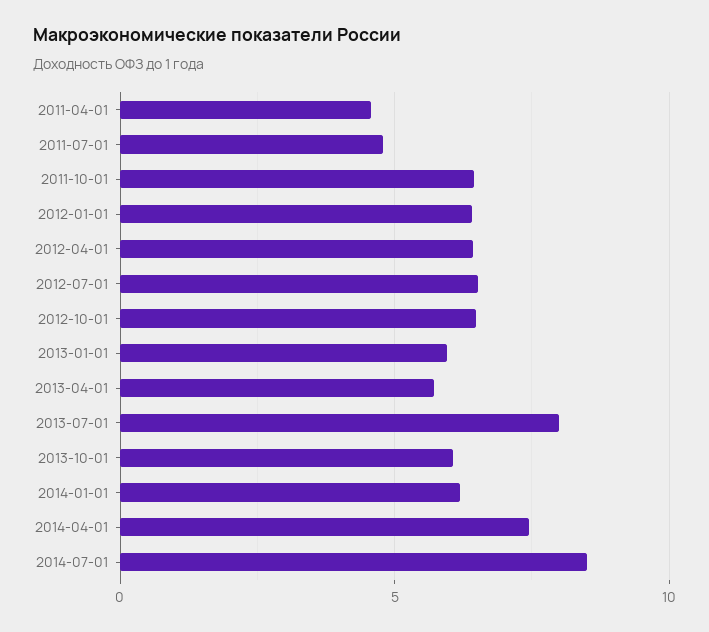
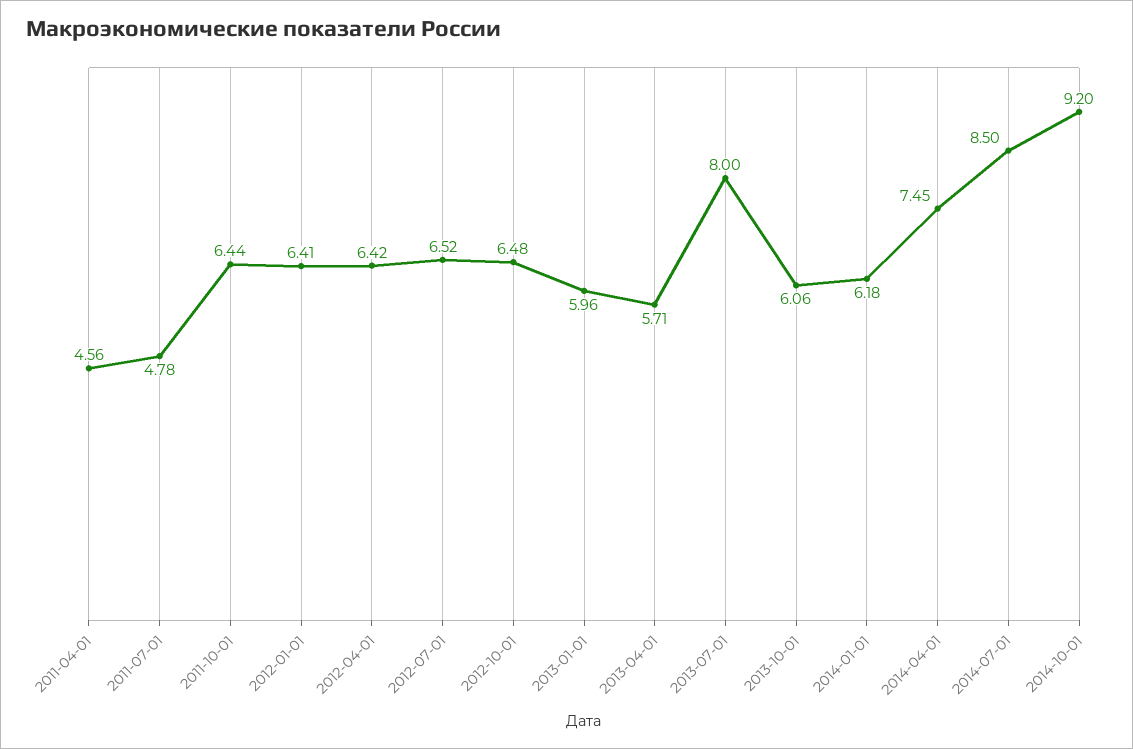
2014-10-01: none -> 9.2

